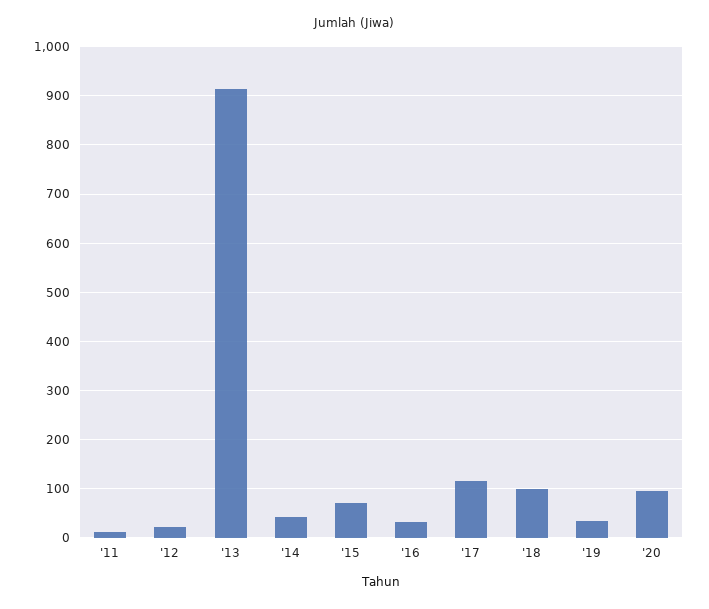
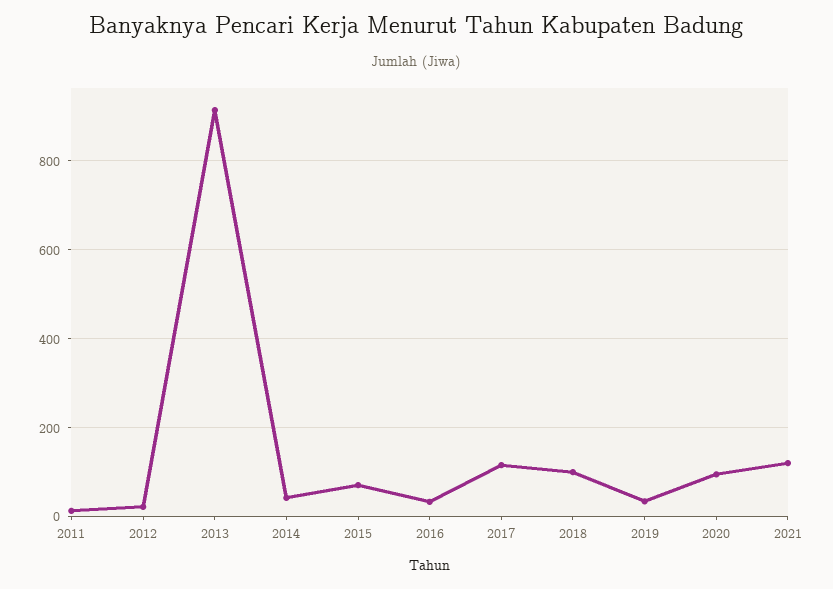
2021: none -> 120

